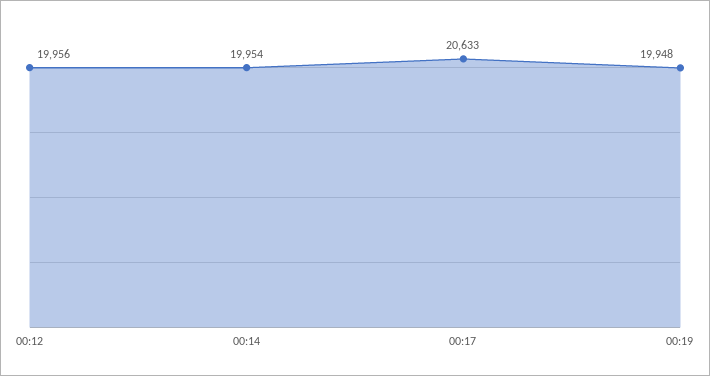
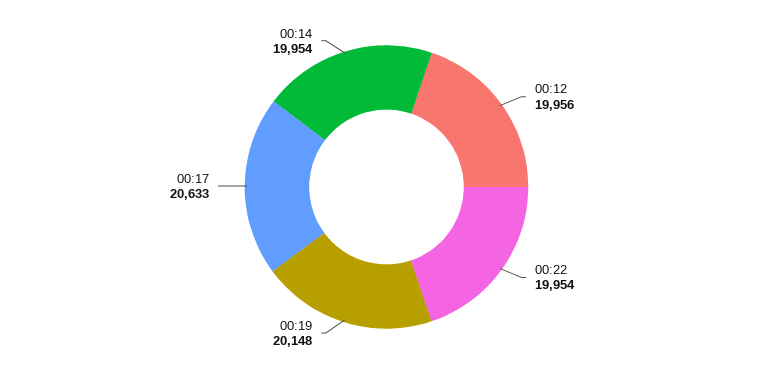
00:19: 19948 -> 20148
00:22: none -> 19954

